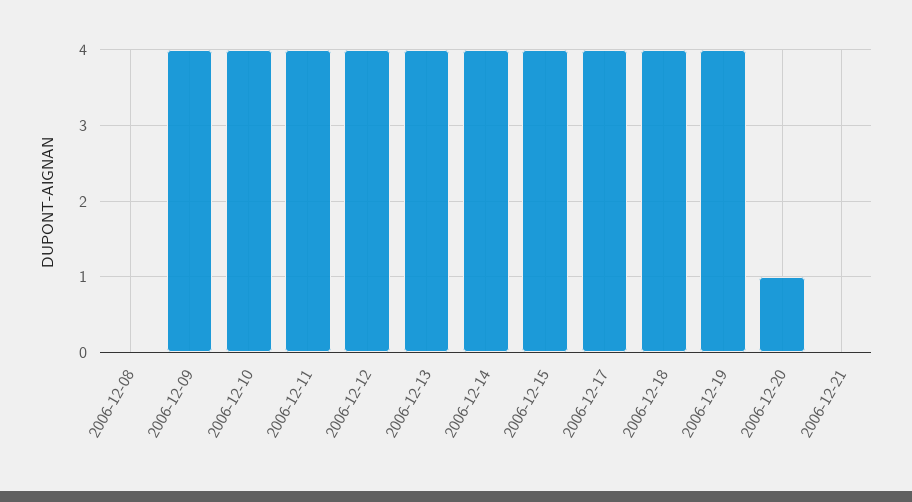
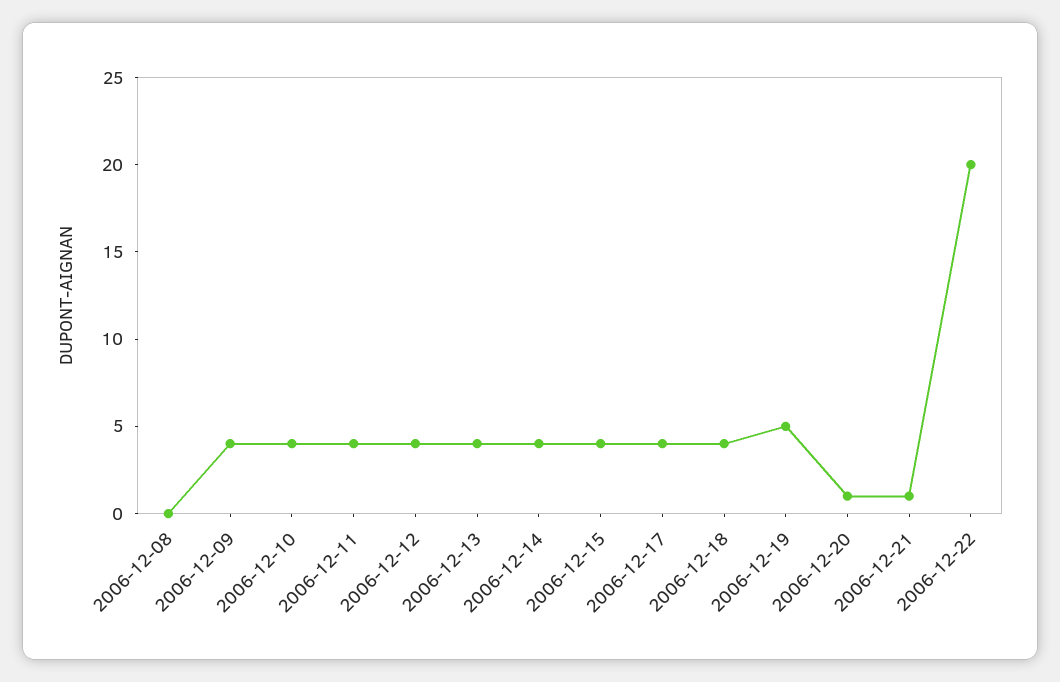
2006-12-19: 4 -> 5
2006-12-21: 0 -> 1
2006-12-22: none -> 20

